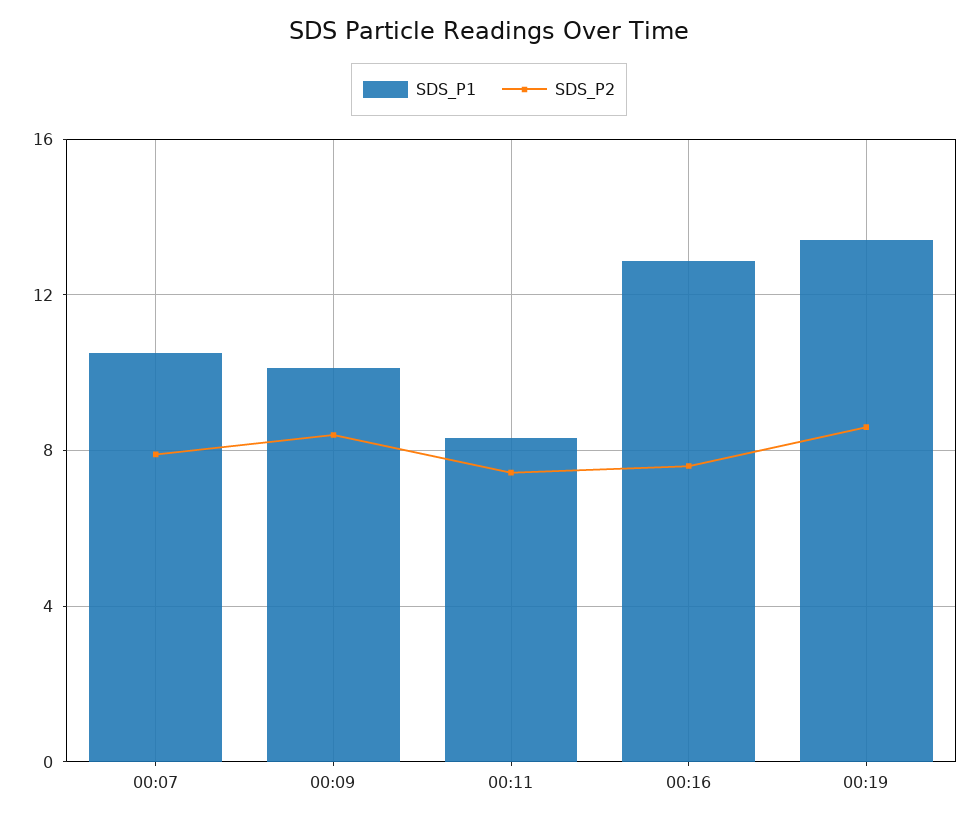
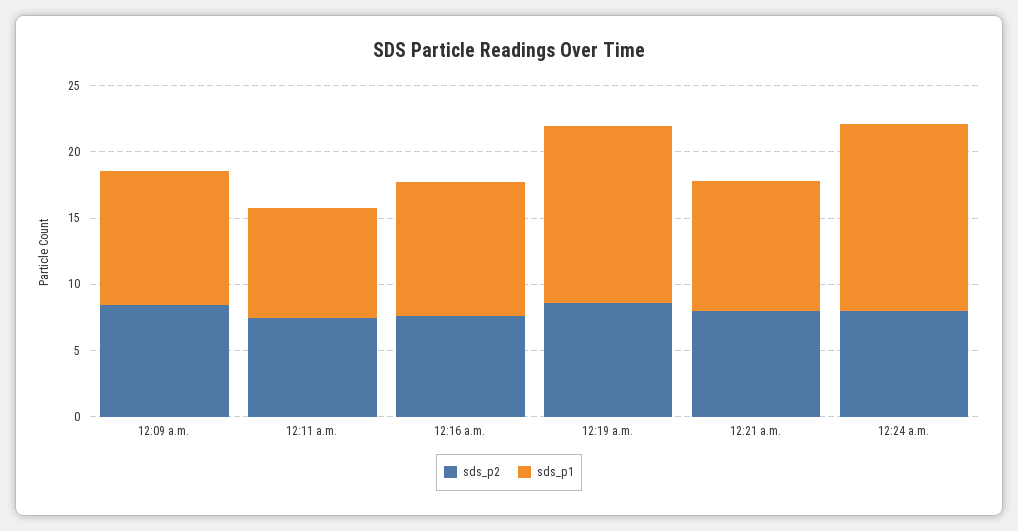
SDS_P1, 00:07: 10.5 -> none
SDS_P2, 00:07: 8 -> none
SDS_P1, 00:16: 13 -> 10
SDS_P2, 12:21 a.m.: none -> 8
SDS_P1, 12:21 a.m.: none -> 10
SDS_P2, 12:24 a.m.: none -> 8
SDS_P1, 12:24 a.m.: none -> 14

